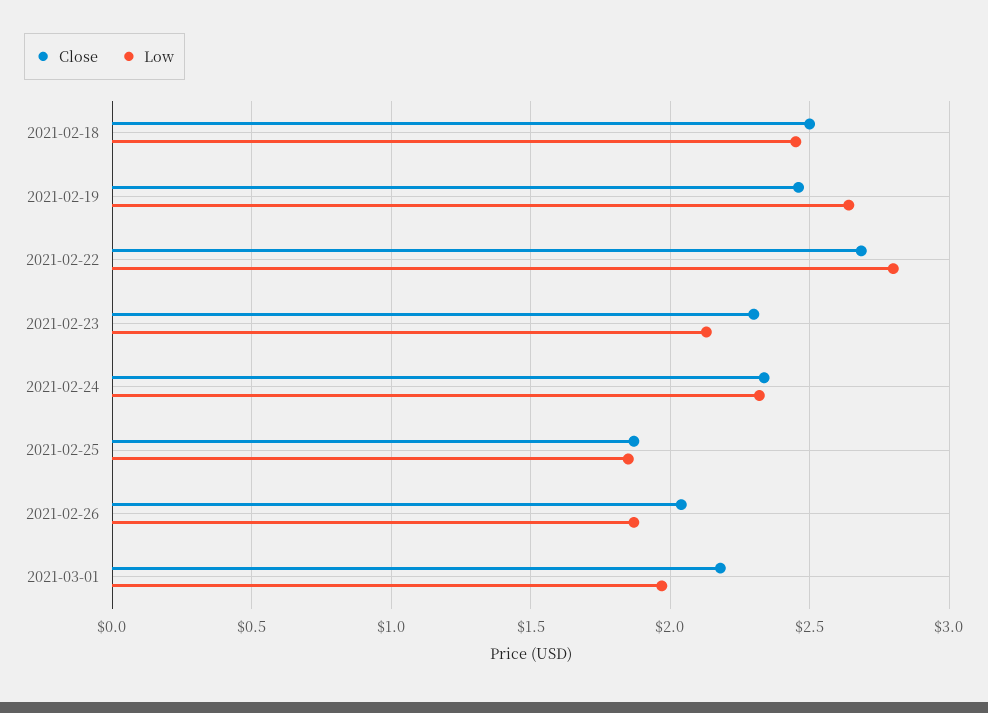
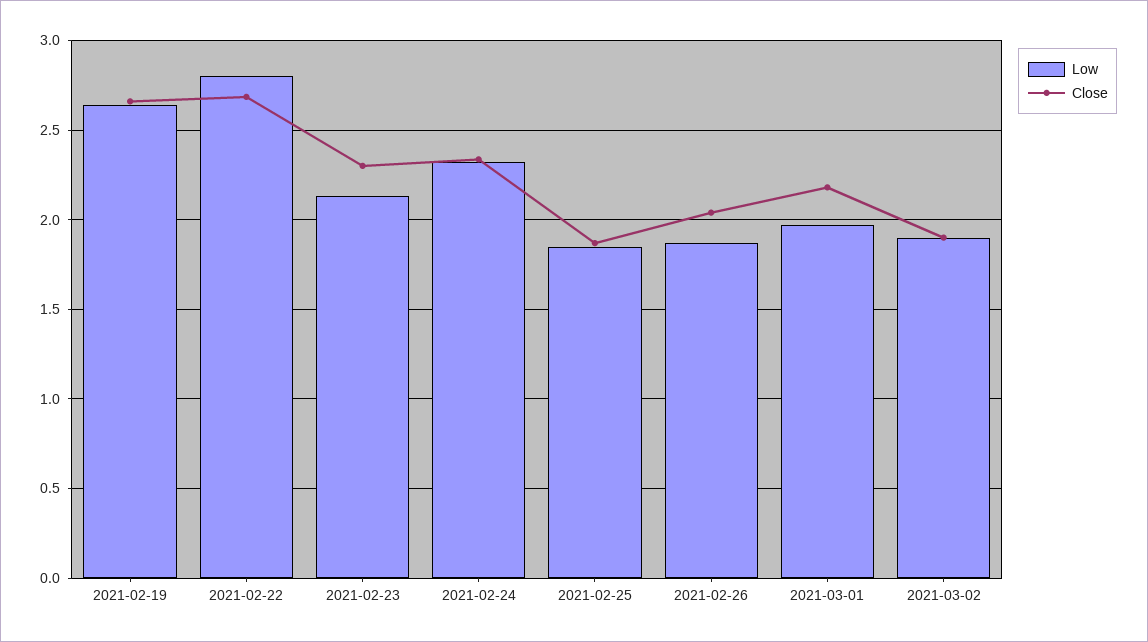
Close, 2021-02-18: 2.5 -> none
Low, 2021-02-18: 2.45 -> none
Close, 2021-02-19: 2.45 -> 2.65
Low, 2021-03-02: none -> 1.9
Close, 2021-03-02: none -> 1.9

